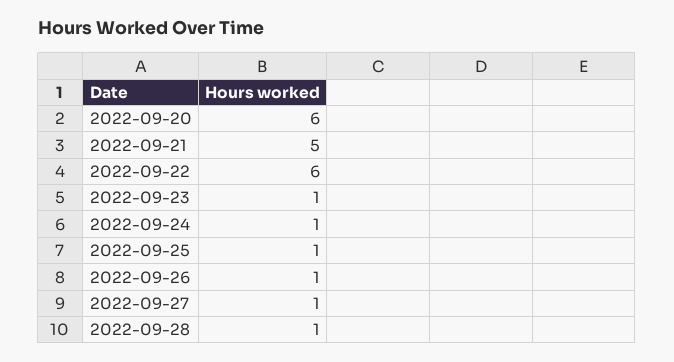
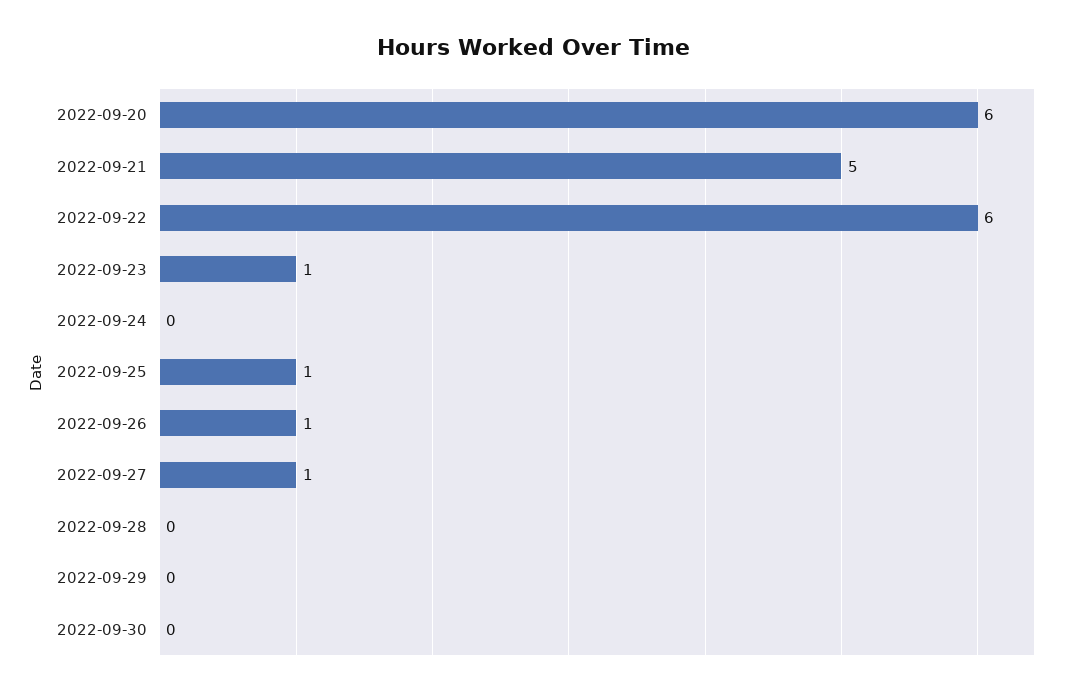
2022-09-24: 1 -> 0
2022-09-28: 1 -> 0
2022-09-29: none -> 0
2022-09-30: none -> 0

